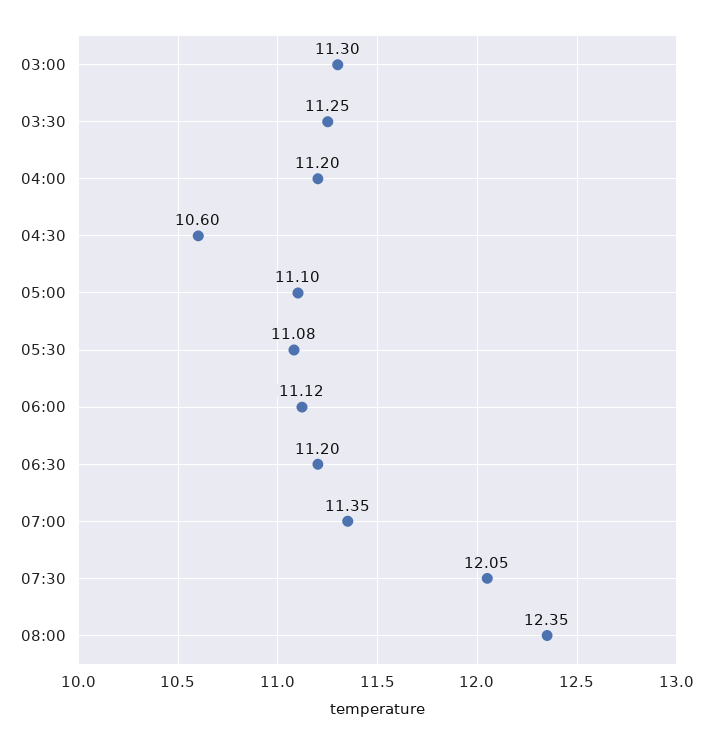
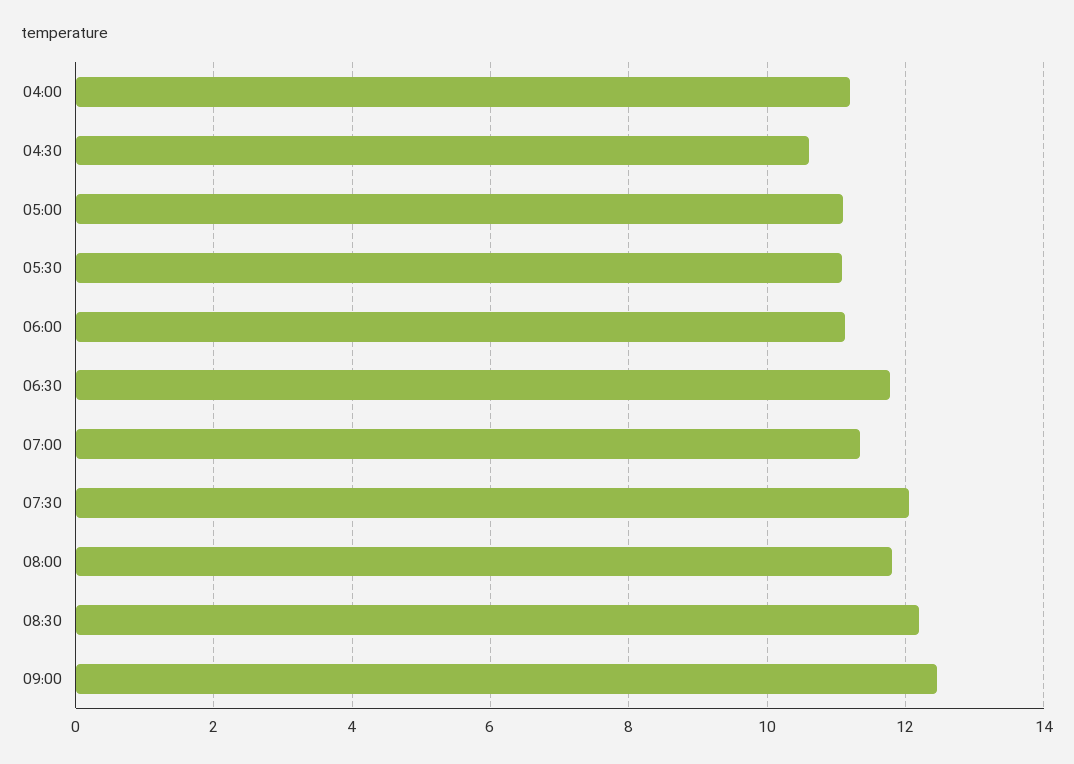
03:00: 11.3 -> none
03:30: 11.25 -> none
06:30: 11.2 -> 11.8
08:00: 12.35 -> 11.8
08:30: none -> 12.2
09:00: none -> 12.4

